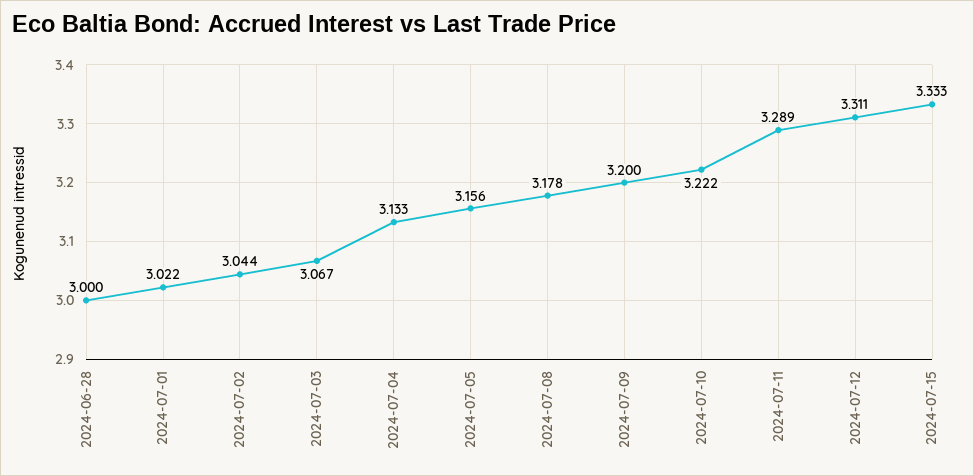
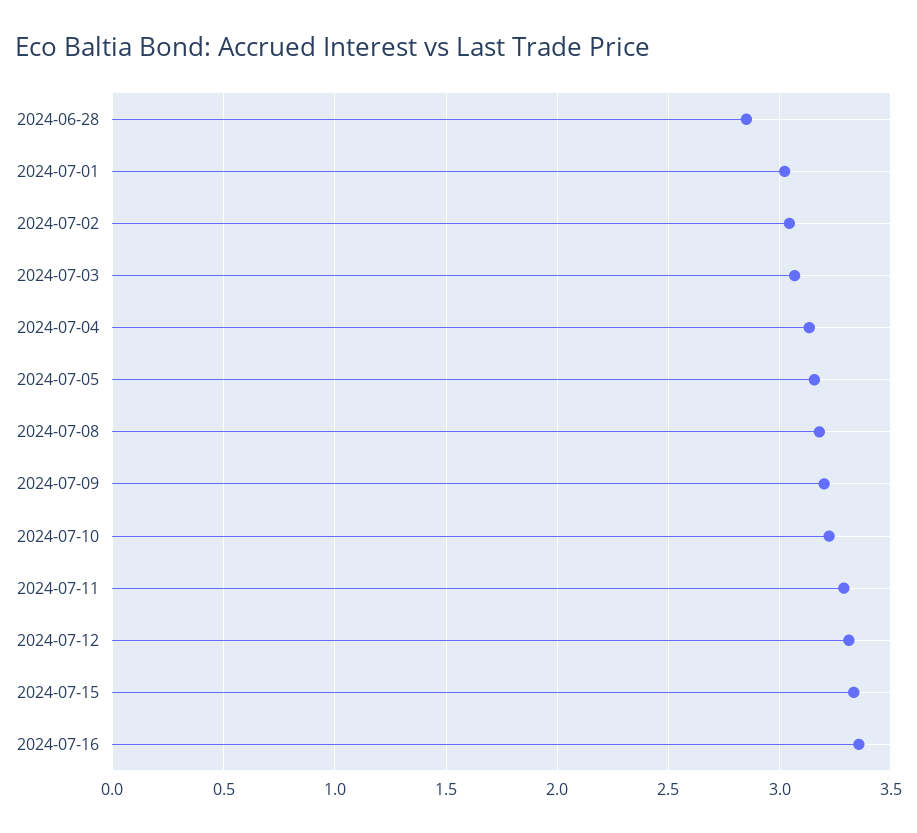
2024-06-28: 3 -> 2.85
2024-07-16: none -> 3.35

